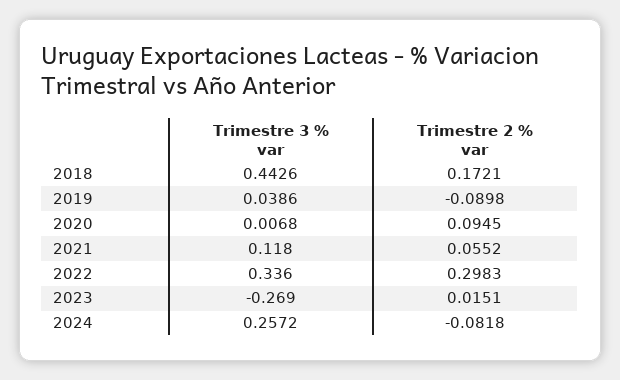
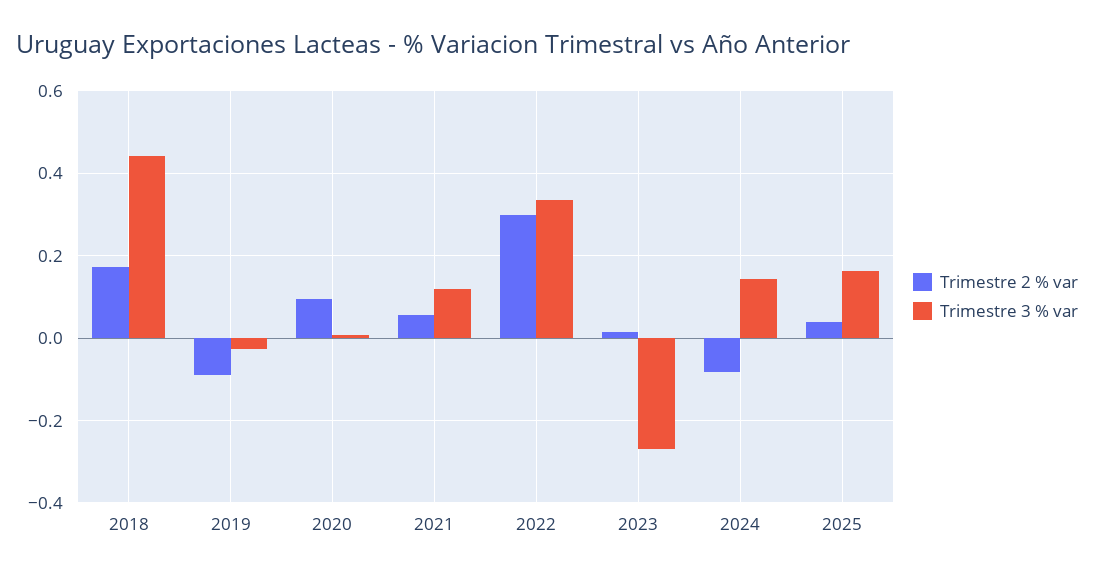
Trimestre 3 % var, 2019: 0.0386 -> -0.02
Trimestre 3 % var, 2024: 0.2572 -> 0.14
Trimestre 2 % var, 2025: none -> 0.04
Trimestre 3 % var, 2025: none -> 0.16

